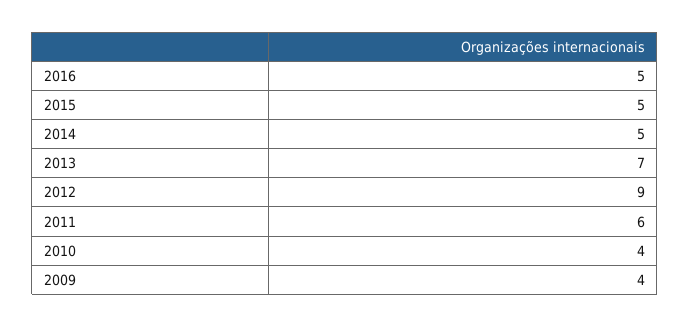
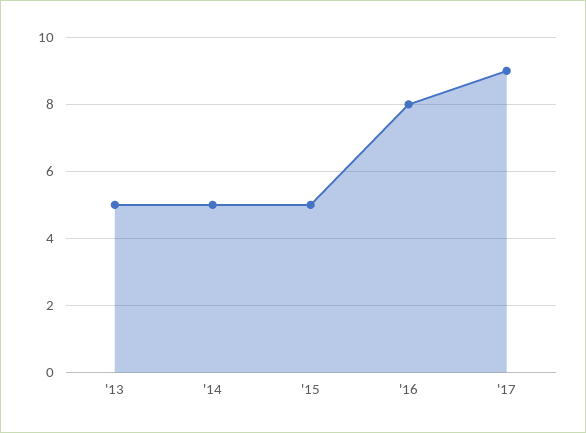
2016: 5 -> 8
2013: 7 -> 5
2012: 9 -> none
2011: 6 -> none
2010: 4 -> none
2009: 4 -> none
'17: none -> 9

